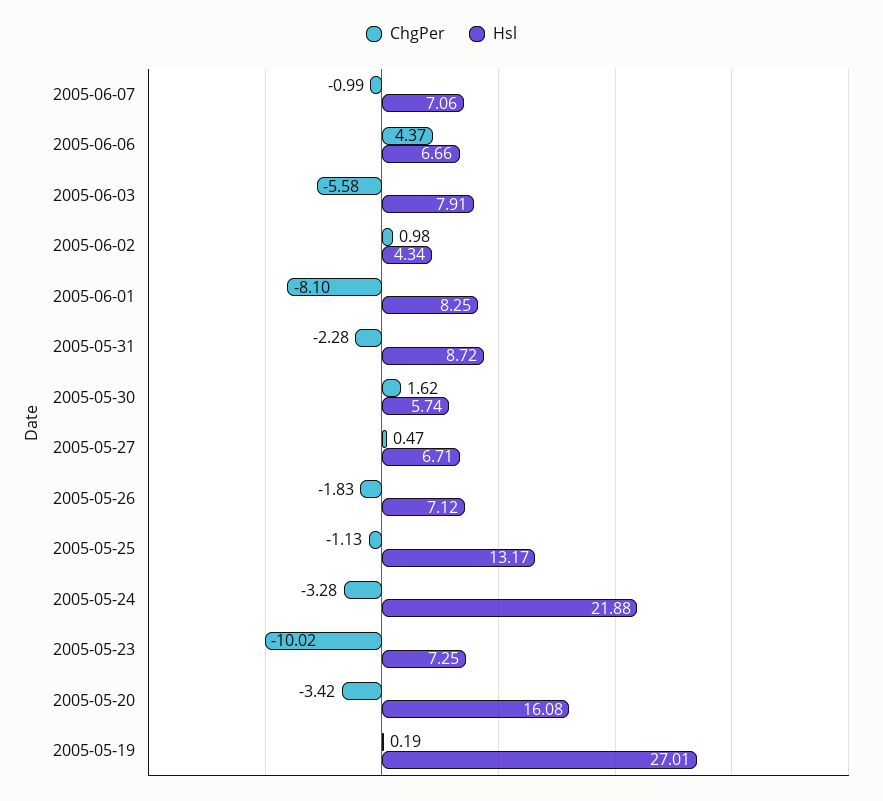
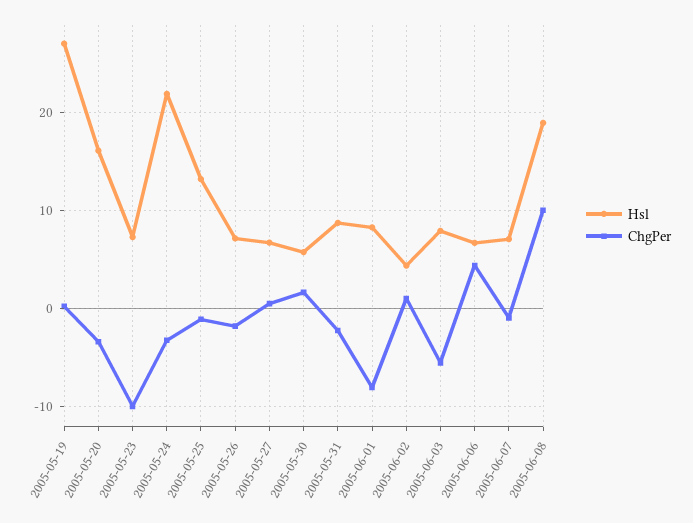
Hsl, 2005-06-08: none -> 19
ChgPer, 2005-06-08: none -> 10

